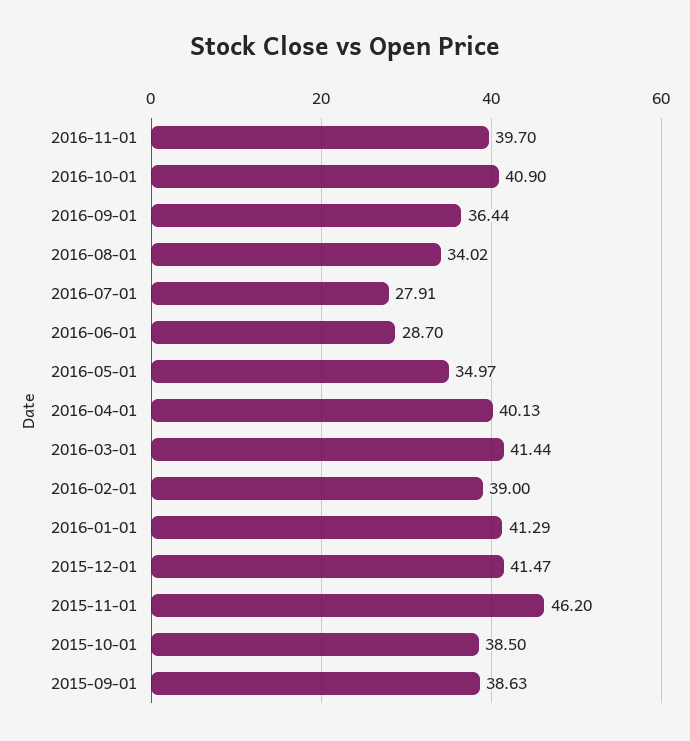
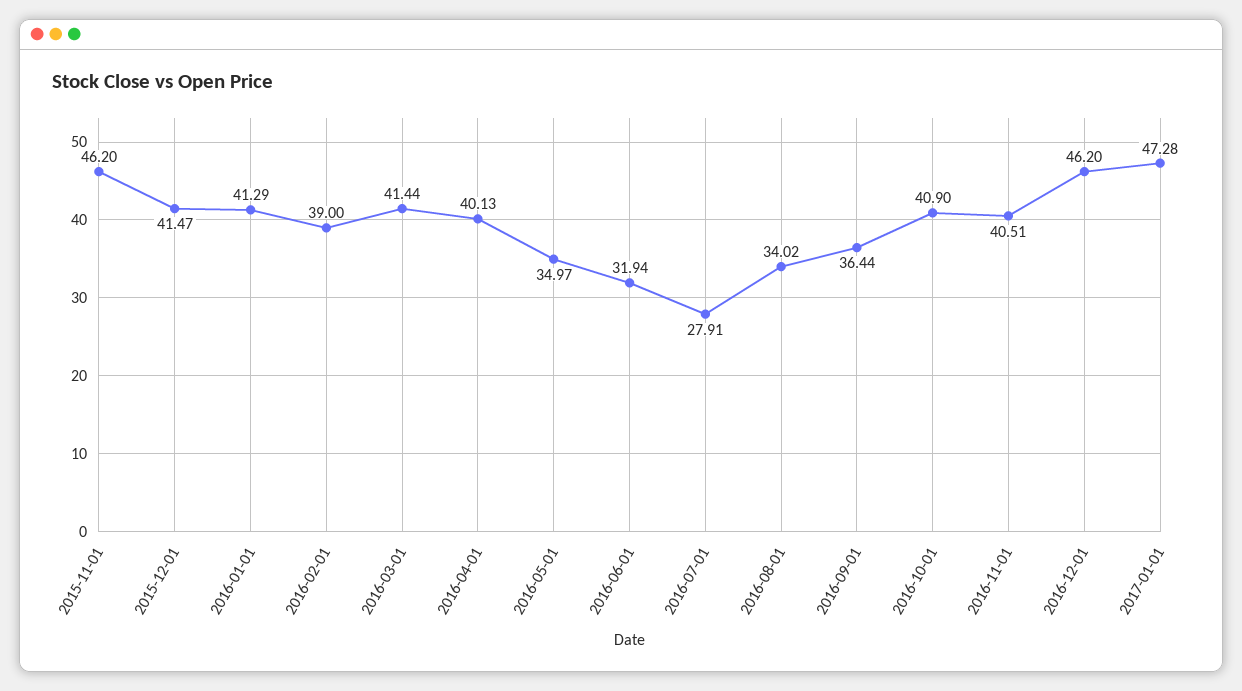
2016-11-01: 39.7 -> 40.51
2016-06-01: 28.7 -> 31.94
2015-10-01: 38.5 -> none
2015-09-01: 38.63 -> none
2016-12-01: none -> 46.2
2017-01-01: none -> 47.28

